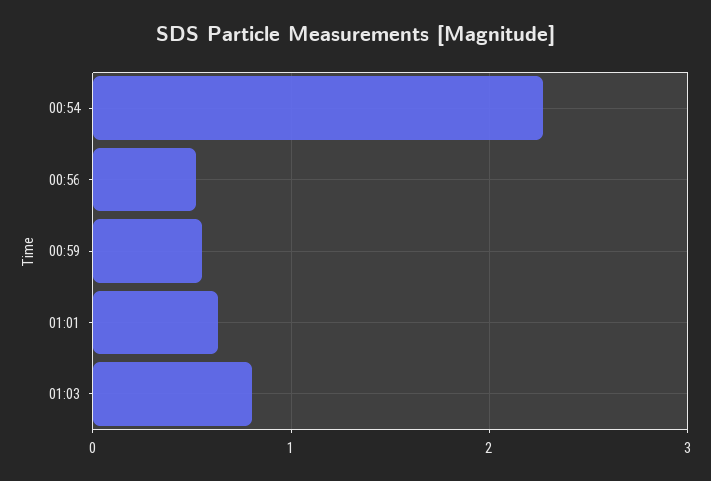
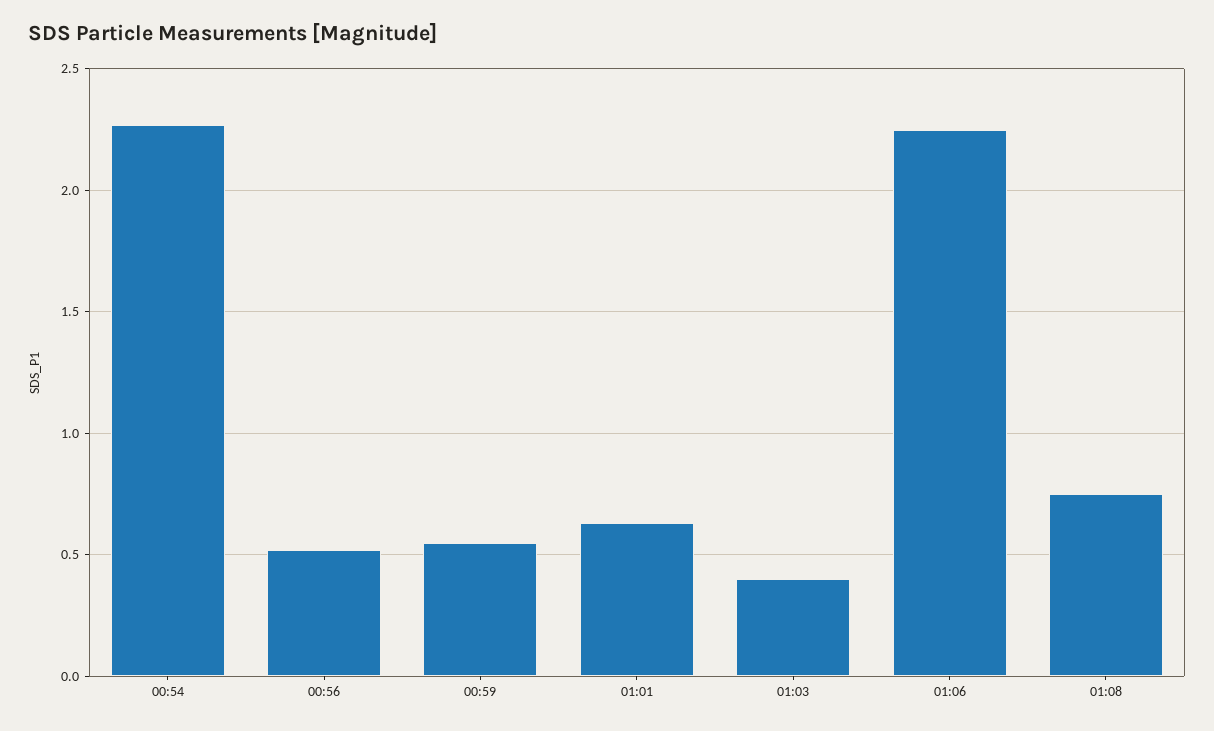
01:03: 0.8 -> 0.4
01:06: none -> 2.25
01:08: none -> 0.75

